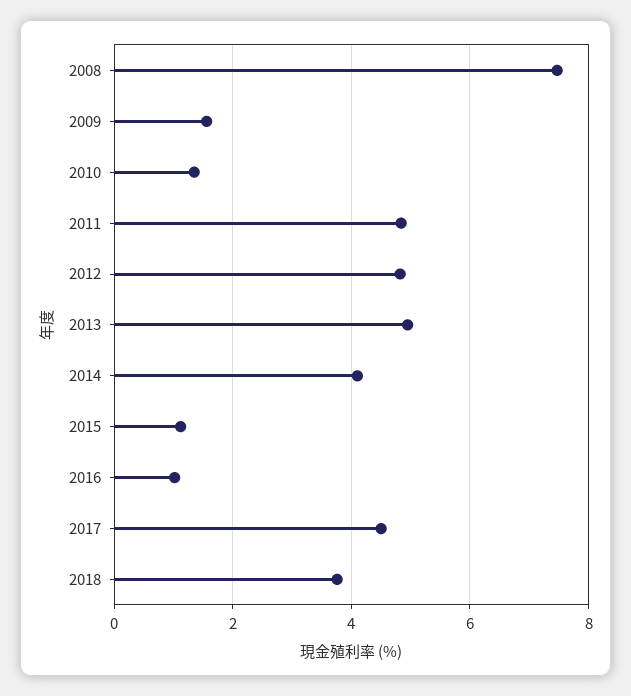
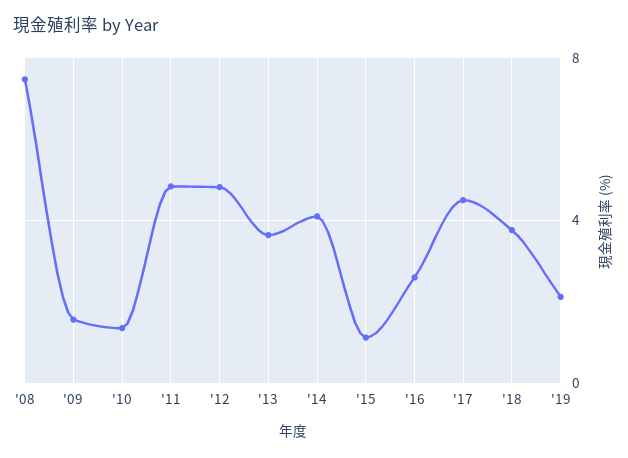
2013: 5 -> 3.5
2016: 1 -> 2.5
'19: none -> 2

